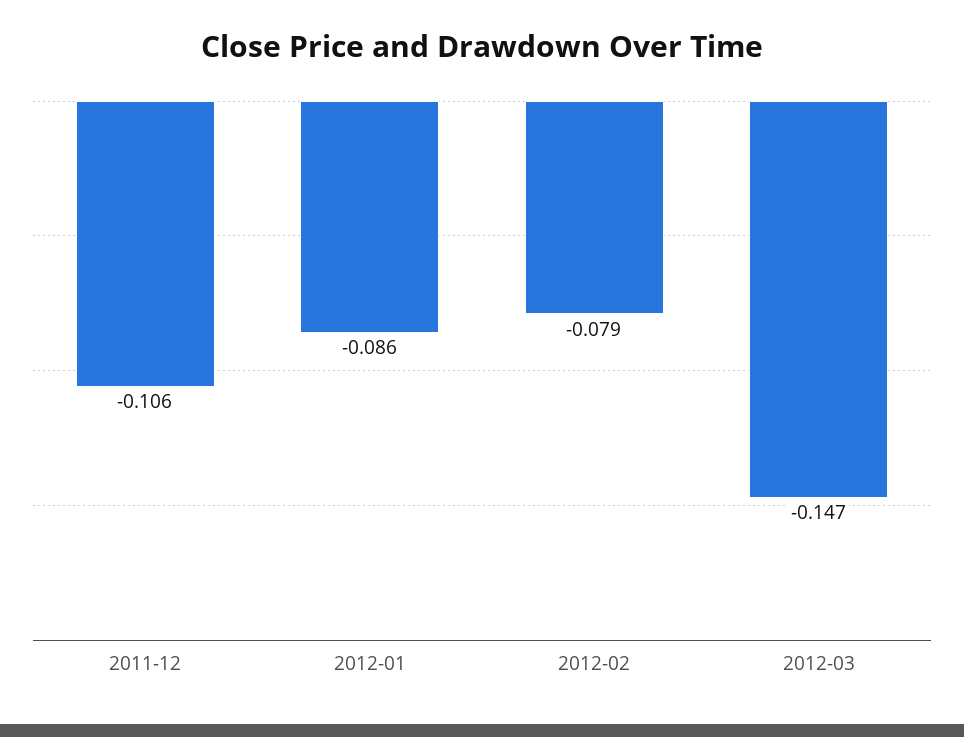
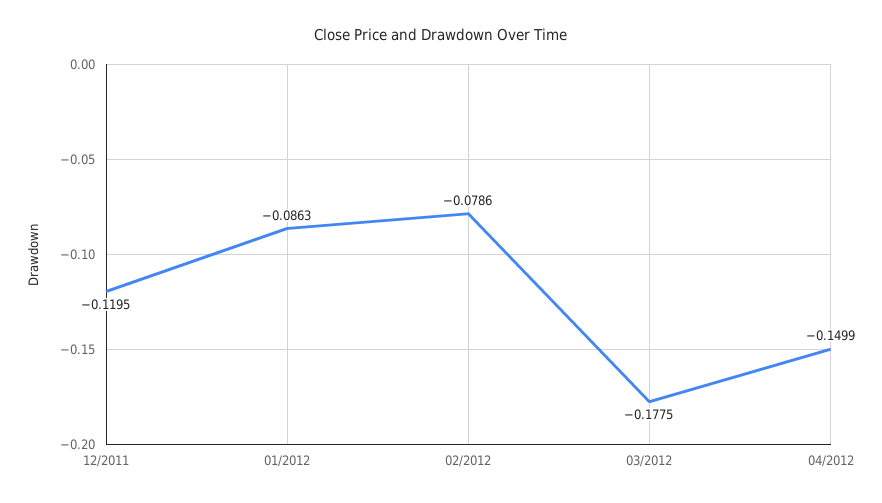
2011-12: -0.106 -> -0.1195
2012-03: -0.147 -> -0.1775
04/2012: none -> -0.1499

